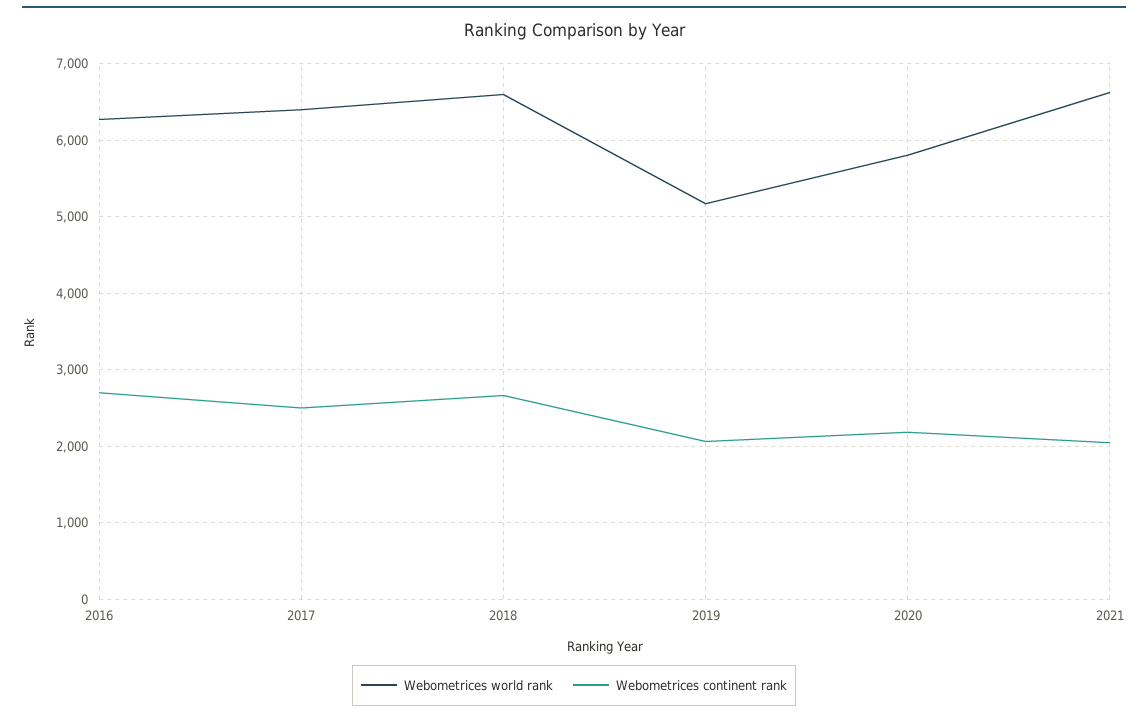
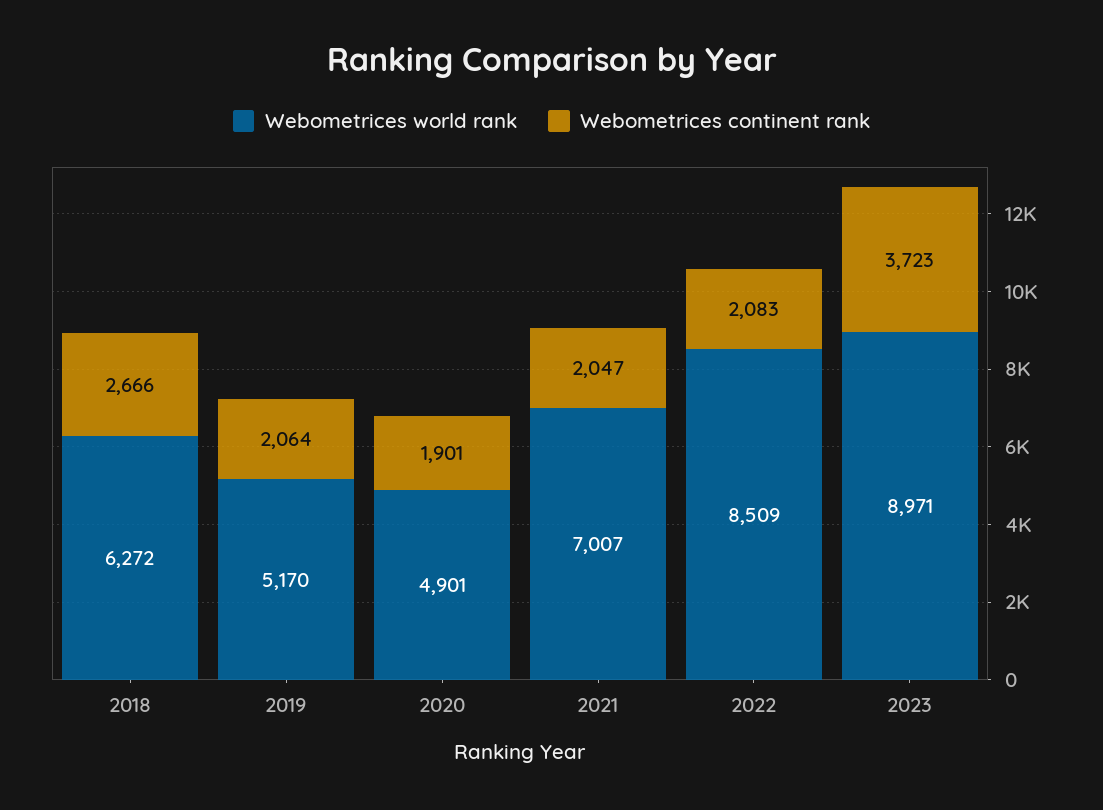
Webometrices world rank, 2016: 6300 -> none
Webometrices continent rank, 2016: 2700 -> none
Webometrices world rank, 2017: 6400 -> none
Webometrices continent rank, 2017: 2500 -> none
Webometrices world rank, 2018: 6600 -> 6272
Webometrices world rank, 2020: 5800 -> 4901
Webometrices continent rank, 2020: 2200 -> 1901
Webometrices world rank, 2021: 6600 -> 7007
Webometrices world rank, 2022: none -> 8509
Webometrices continent rank, 2022: none -> 2083
Webometrices world rank, 2023: none -> 8971
Webometrices continent rank, 2023: none -> 3723

